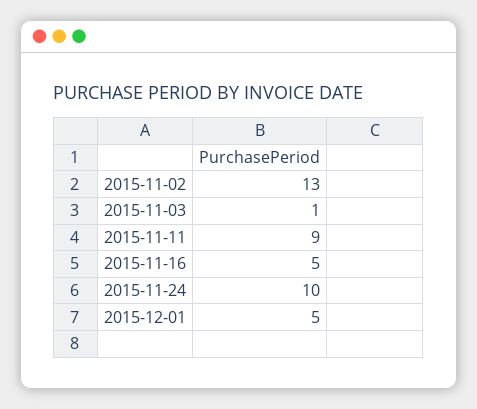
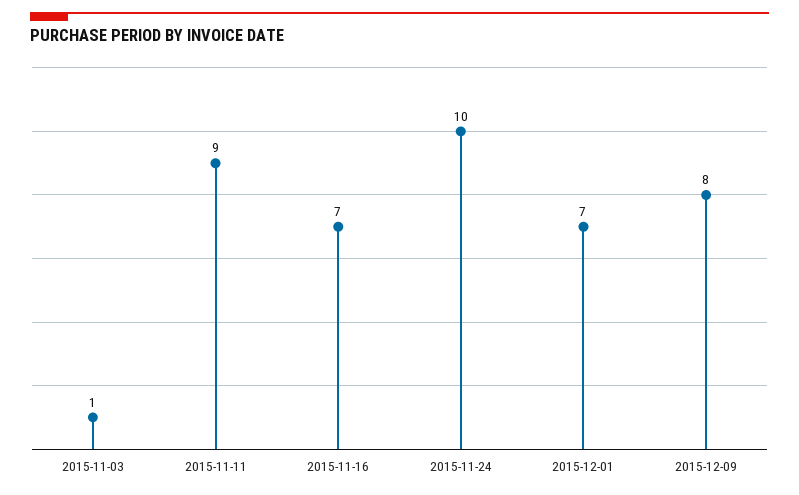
2015-11-02: 13 -> none
2015-11-16: 5 -> 7
2015-12-01: 5 -> 7
2015-12-09: none -> 8

